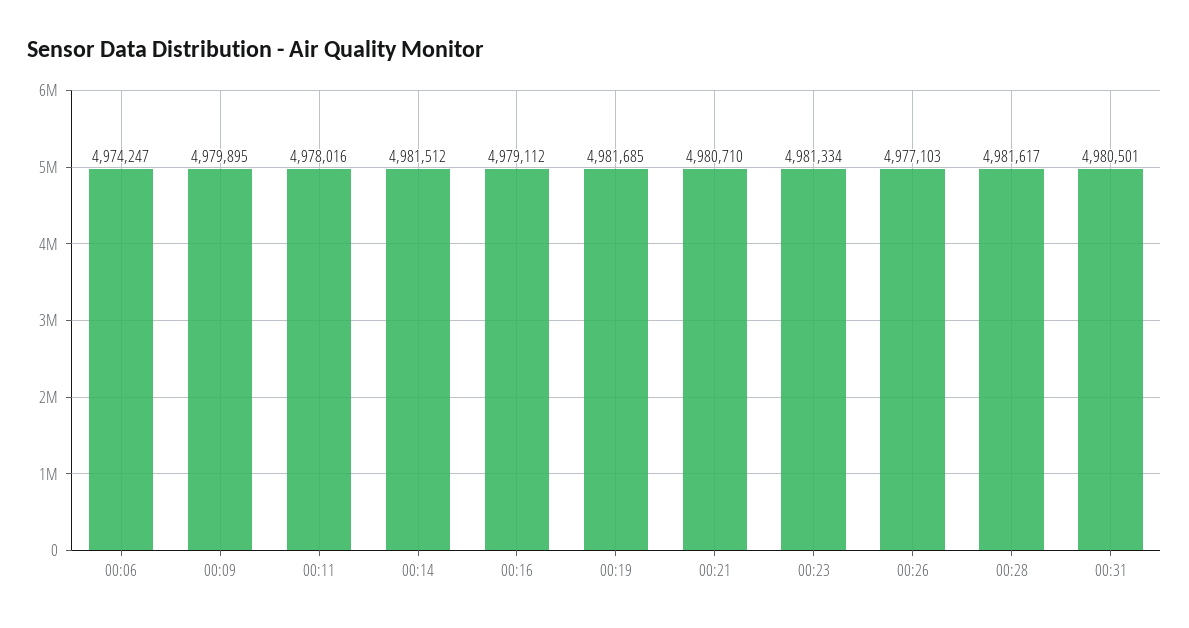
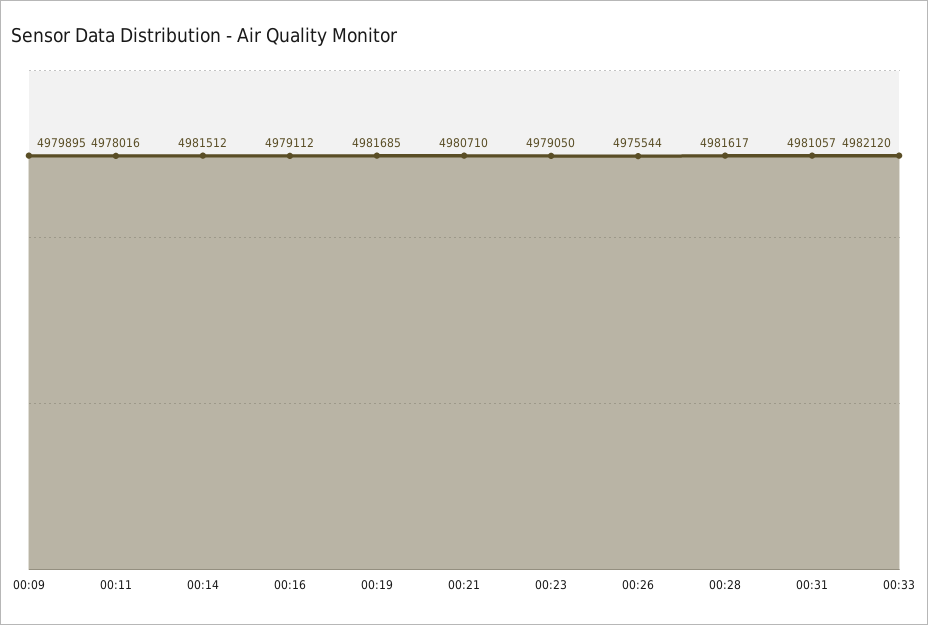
00:06: 4974247 -> none
00:23: 4981334 -> 4979050
00:26: 4977103 -> 4975544
00:31: 4980501 -> 4981057
00:33: none -> 4982120

